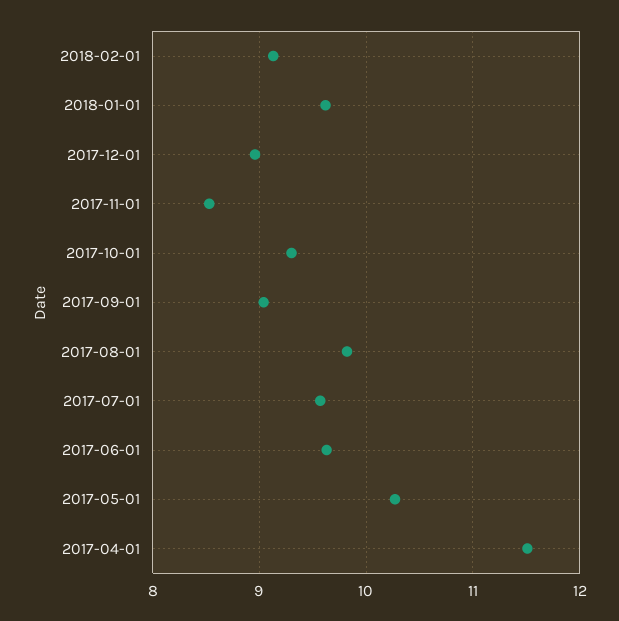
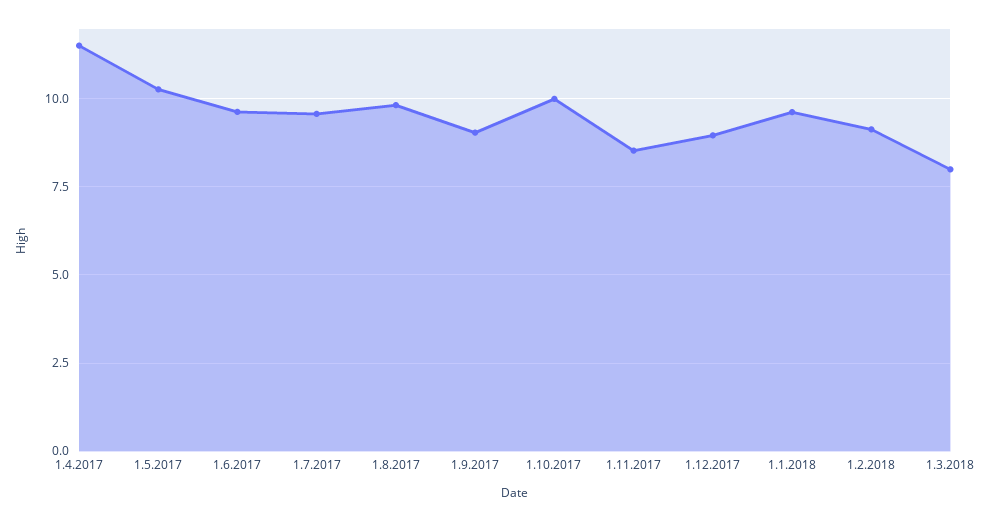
2017-10-01: 9.3 -> 10
1.3.2018: none -> 8

